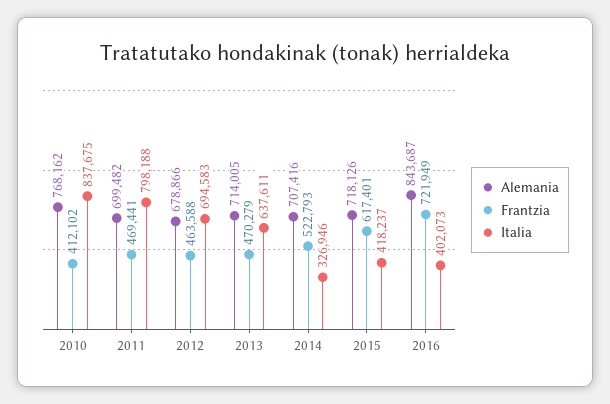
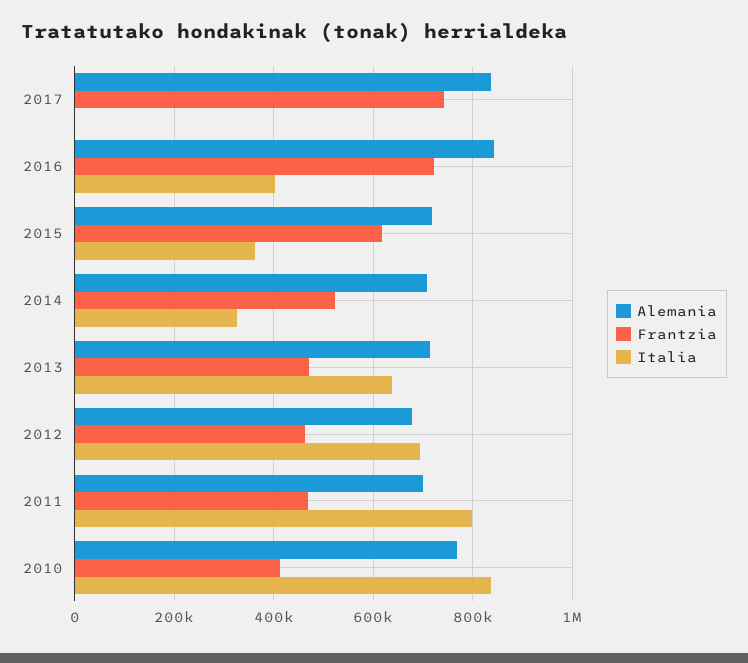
Italia, 2015: 418237 -> 360000
Alemania, 2017: none -> 840000
Frantzia, 2017: none -> 740000
Italia, 2017: none -> 0

